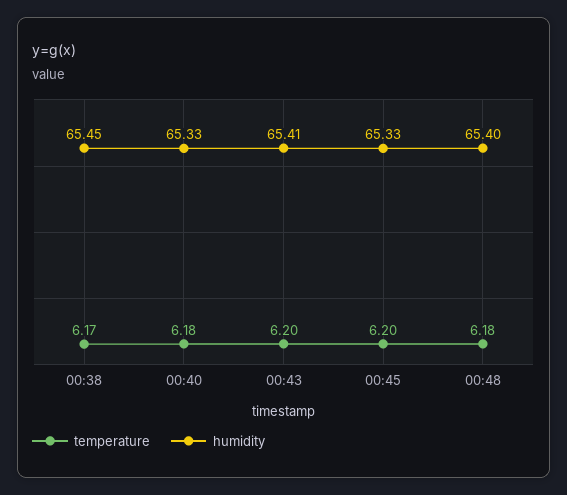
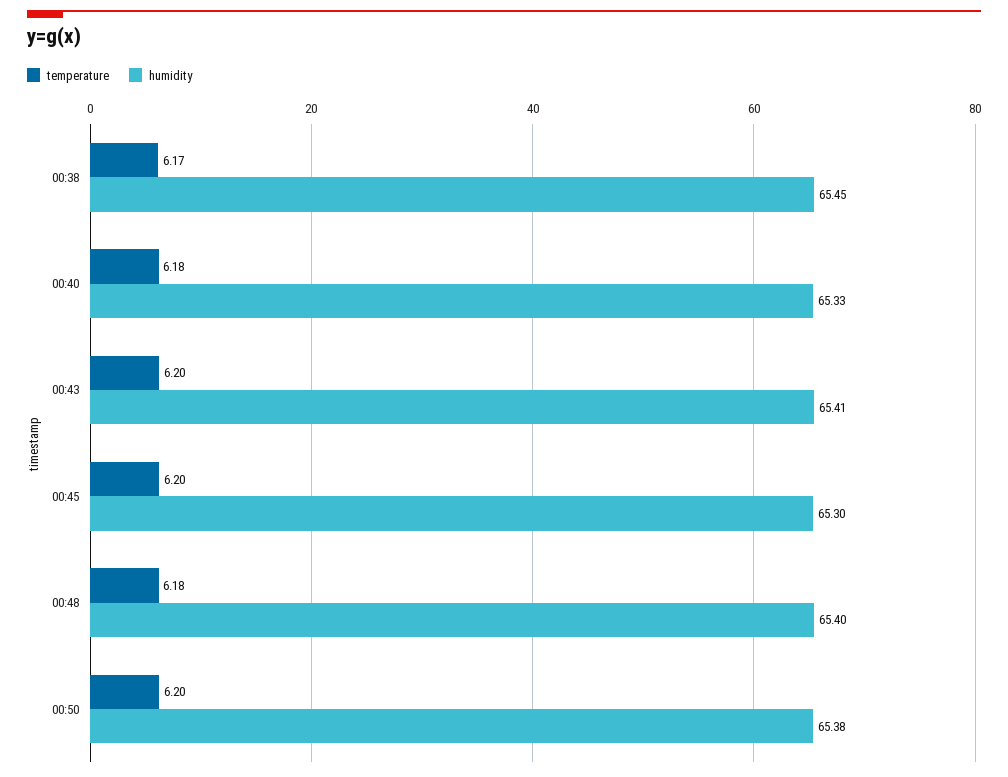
humidity, 00:45: 65.33 -> 65.3
temperature, 00:50: none -> 6.2
humidity, 00:50: none -> 65.38

